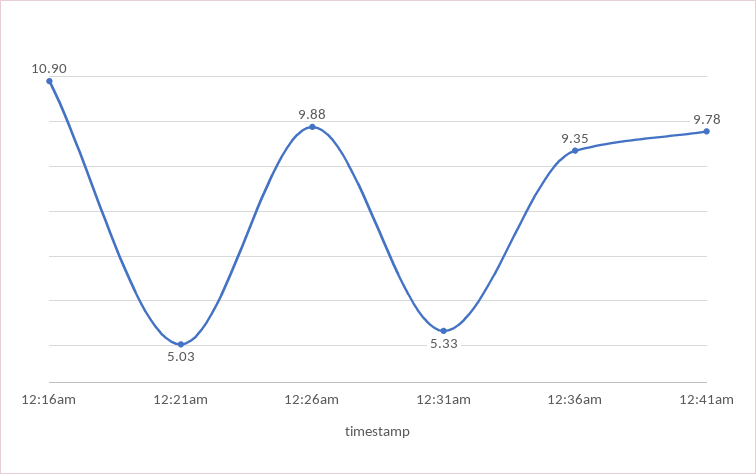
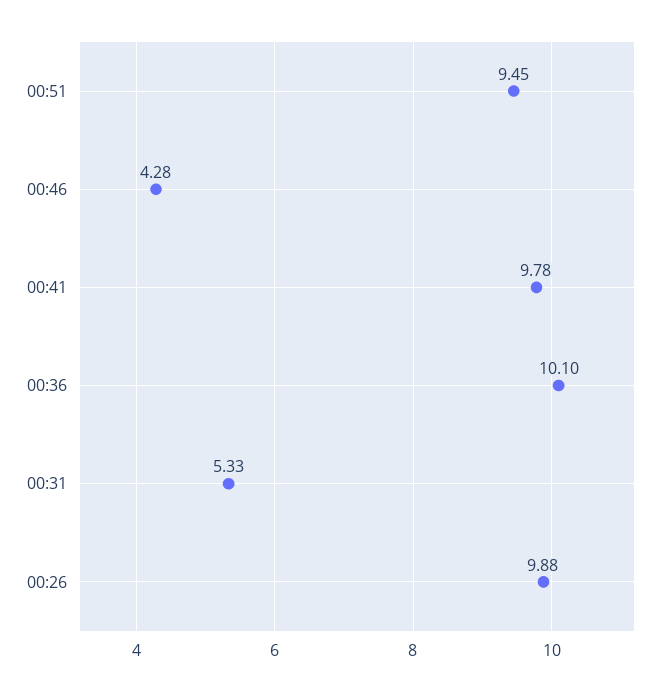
12:16am: 10.9 -> none
12:21am: 5.03 -> none
12:36am: 9.35 -> 10.1
00:51: none -> 9.45
00:46: none -> 4.28

